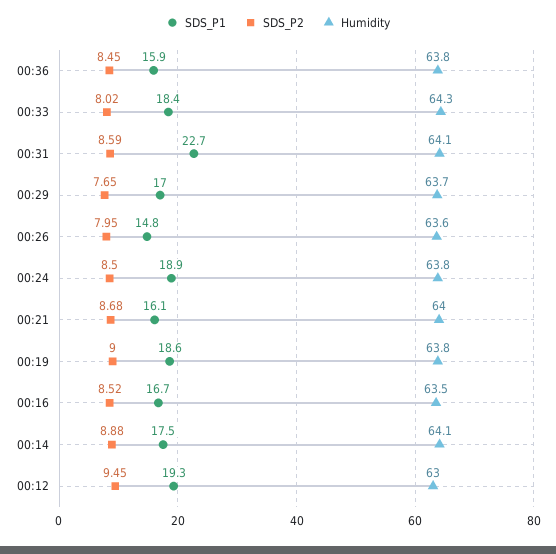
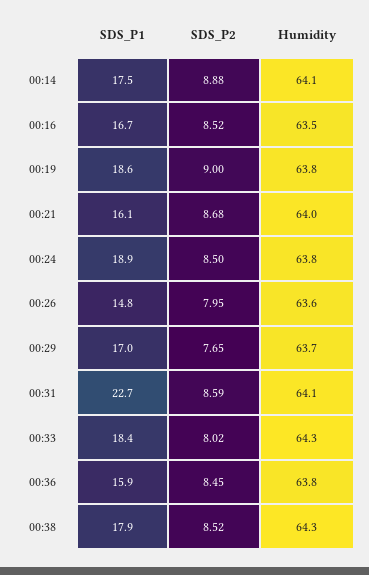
SDS_P1, 00:12: 19.3 -> none
SDS_P2, 00:12: 9.45 -> none
Humidity, 00:12: 63 -> none
SDS_P1, 00:38: none -> 17.9
SDS_P2, 00:38: none -> 8.52
Humidity, 00:38: none -> 64.3

